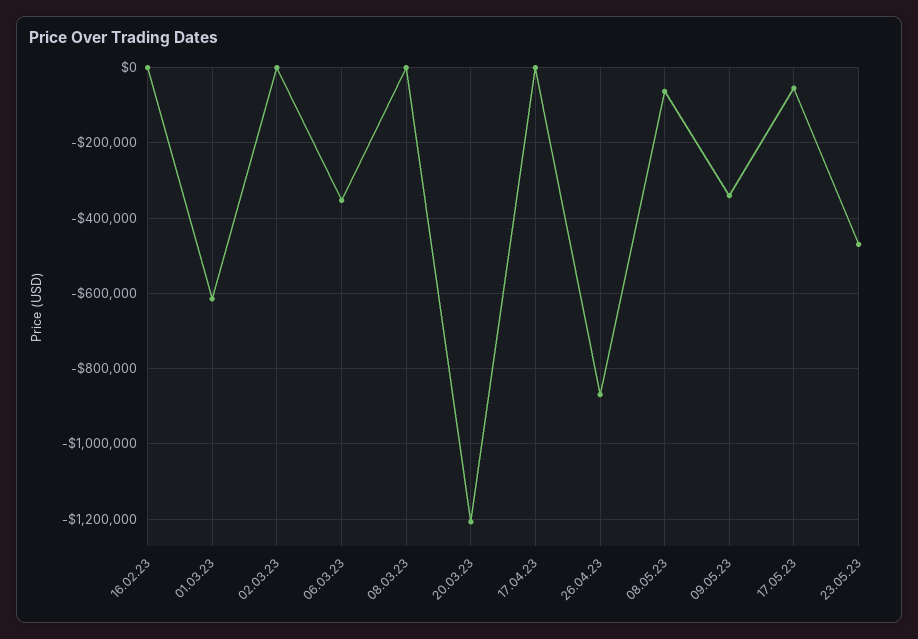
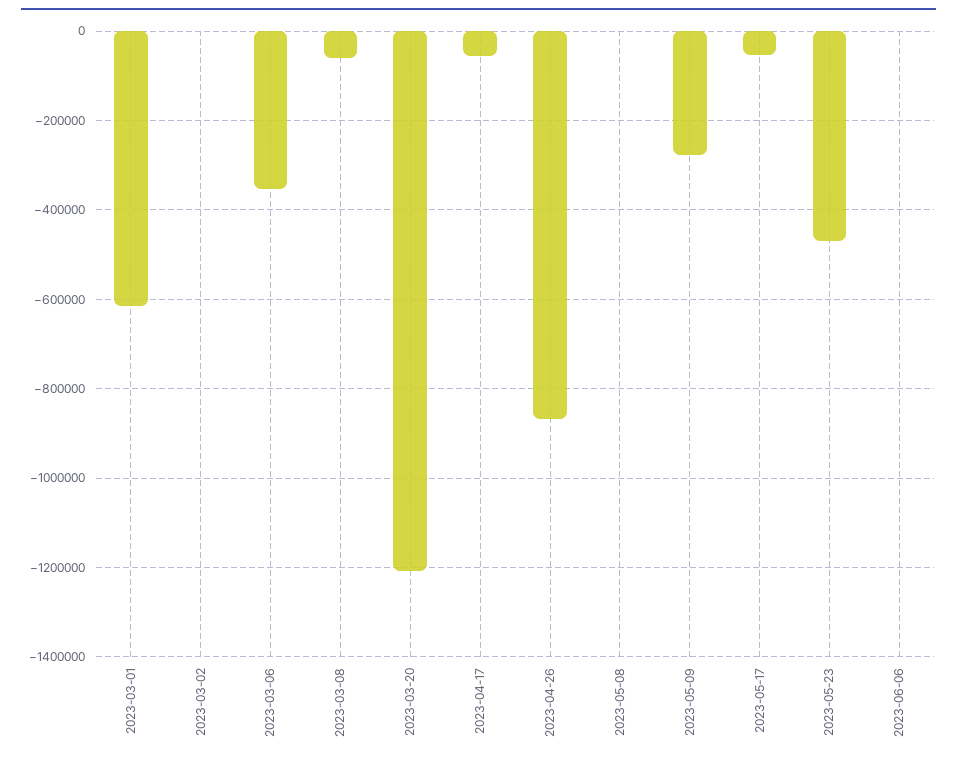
16.02.23: 0 -> none
08.03.23: 0 -> -60000
17.04.23: 0 -> -60000
08.05.23: -60000 -> 0
09.05.23: -340000 -> -280000
2023-06-06: none -> 0

